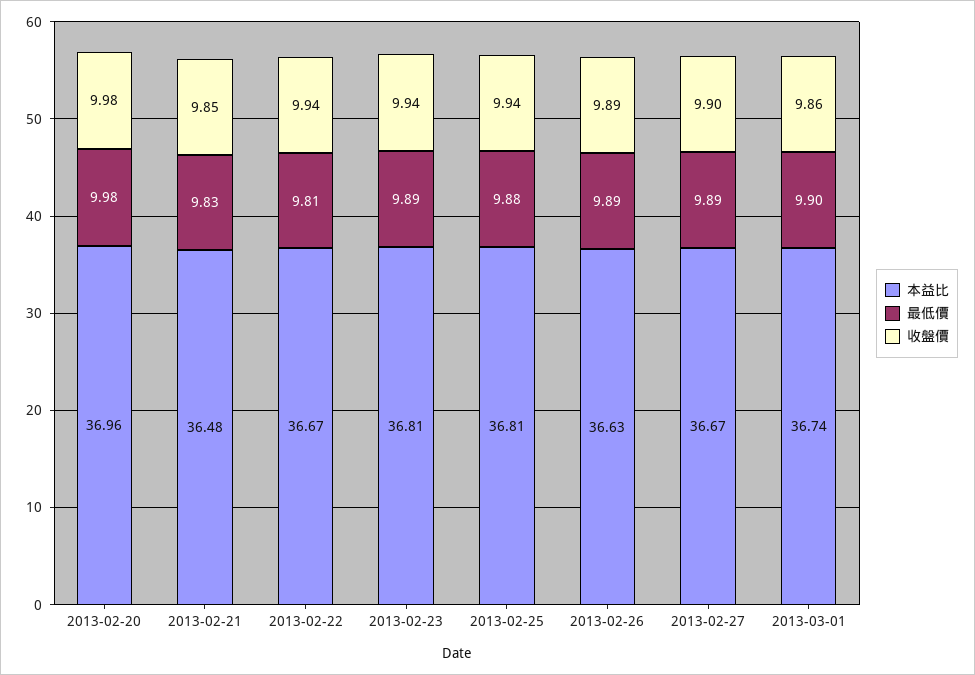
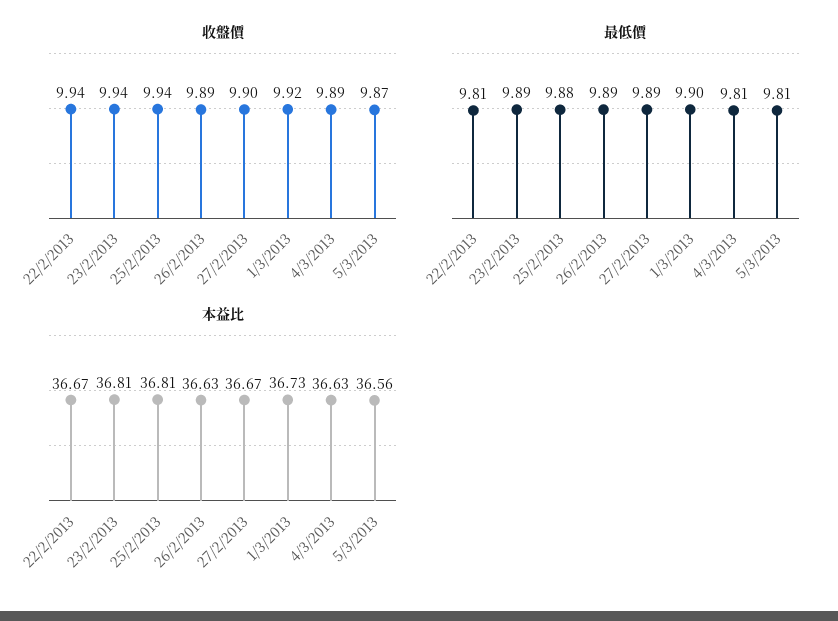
本益比, 2013-02-20: 36.96 -> none
最低價, 2013-02-20: 9.98 -> none
收盤價, 2013-02-20: 9.98 -> none
本益比, 2013-02-21: 36.48 -> none
最低價, 2013-02-21: 9.83 -> none
收盤價, 2013-02-21: 9.85 -> none
本益比, 2013-03-01: 36.74 -> 36.73
收盤價, 2013-03-01: 9.86 -> 9.92
收盤價, 4/3/2013: none -> 9.89
收盤價, 5/3/2013: none -> 9.87
最低價, 4/3/2013: none -> 9.81
最低價, 5/3/2013: none -> 9.81
本益比, 4/3/2013: none -> 36.63
本益比, 5/3/2013: none -> 36.56

